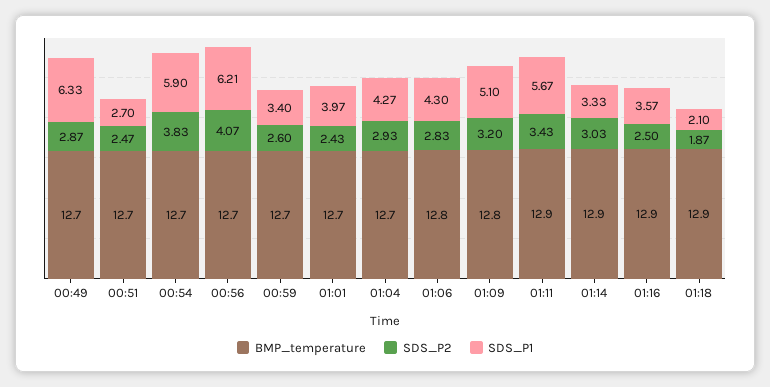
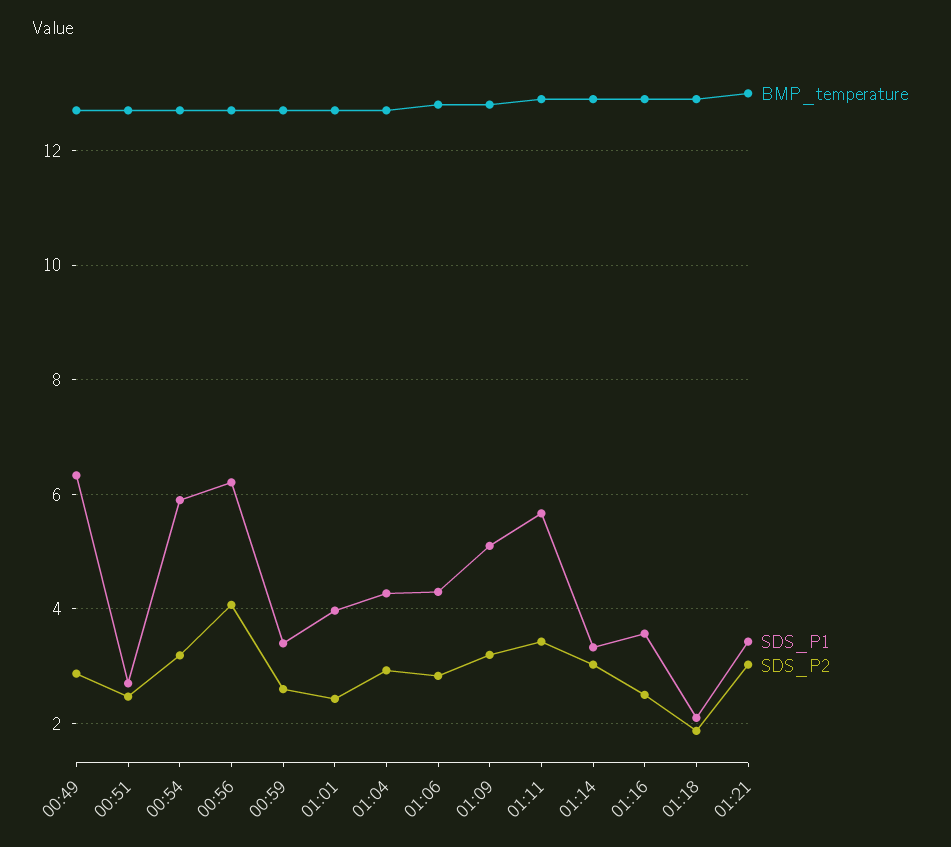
SDS_P2, 00:54: 3.83 -> 3.2
BMP_temperature, 01:21: none -> 13
SDS_P1, 01:21: none -> 3.4
SDS_P2, 01:21: none -> 3

